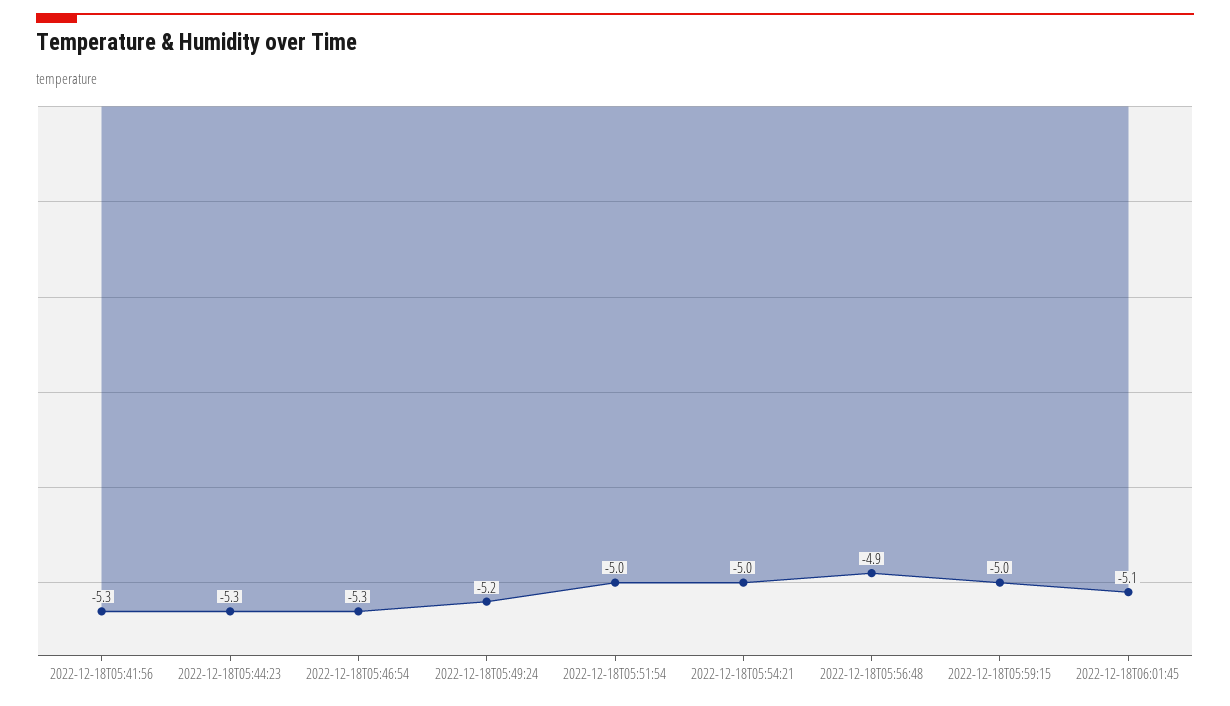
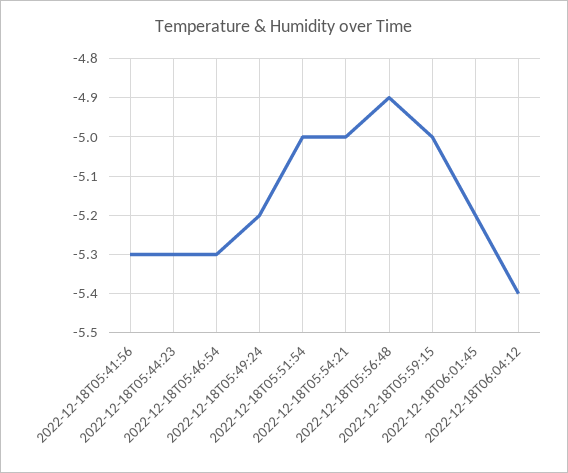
2022-12-18T06:01:45: -5.1 -> -5.2
2022-12-18T06:04:12: none -> -5.4

